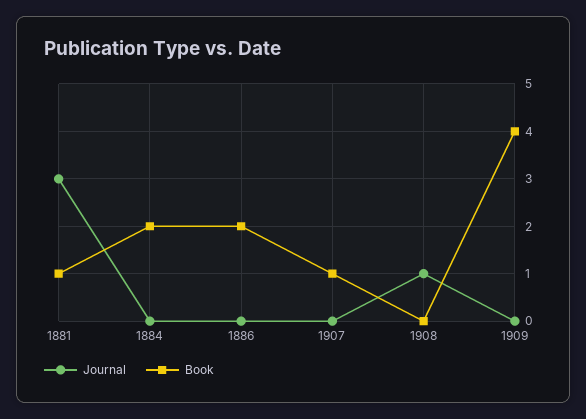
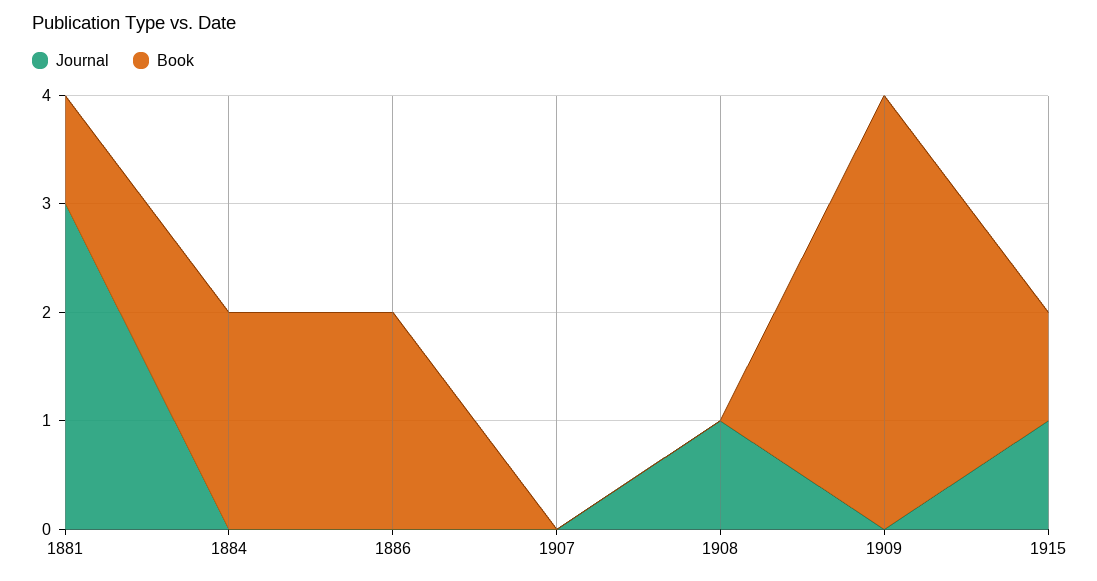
Book, 1907: 1 -> 0
Journal, 1915: none -> 1
Book, 1915: none -> 1

